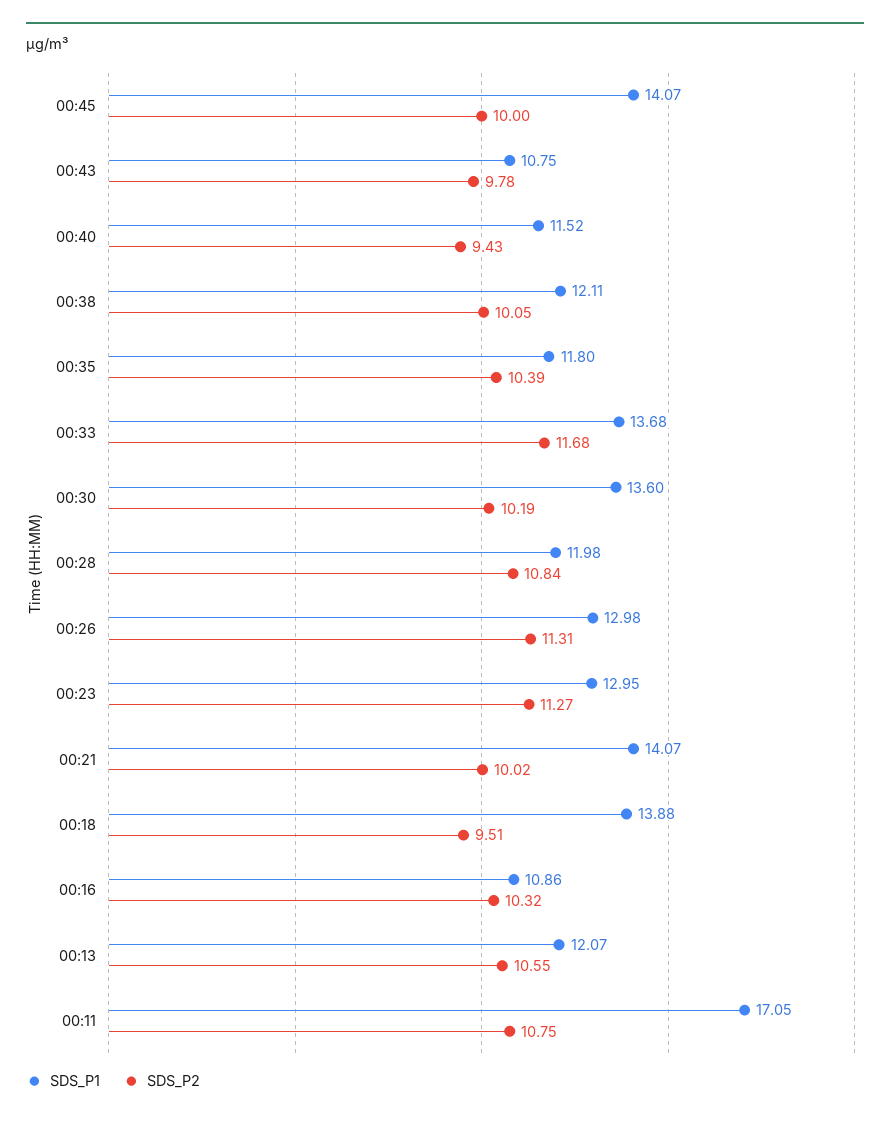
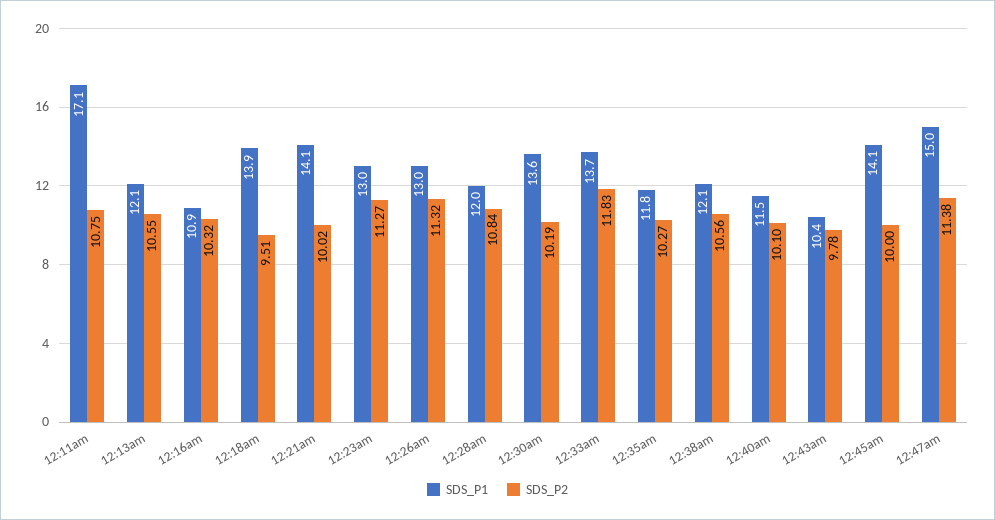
SDS_P1, 00:43: 10.75 -> 10.4
SDS_P2, 00:40: 9.43 -> 10.1
SDS_P2, 00:38: 10.05 -> 10.56
SDS_P2, 00:35: 10.39 -> 10.27
SDS_P2, 00:33: 11.68 -> 11.83
SDS_P2, 00:26: 11.31 -> 11.32
SDS_P1, 12:47am: none -> 15
SDS_P2, 12:47am: none -> 11.38

